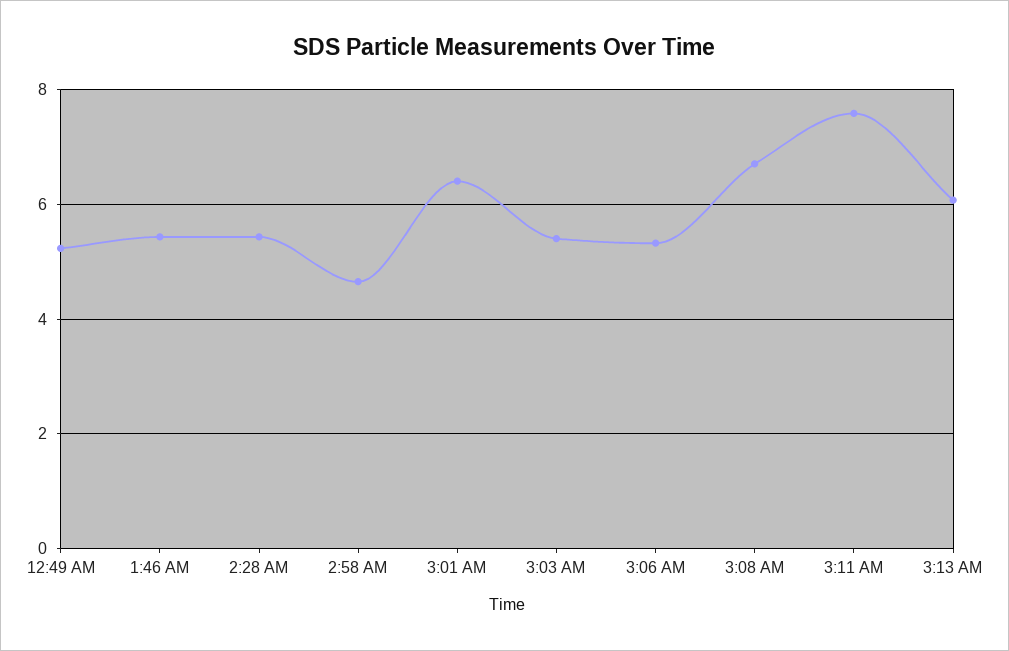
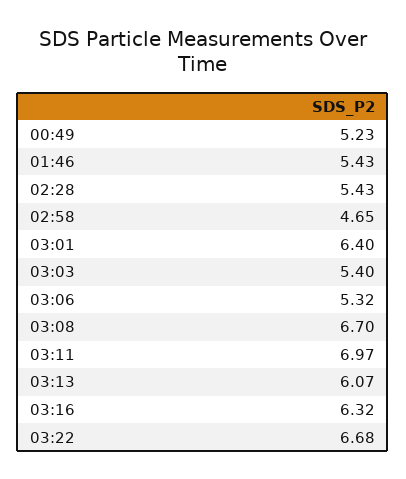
3:11 AM: 7.6 -> 6.97
03:16: none -> 6.32
03:22: none -> 6.68

